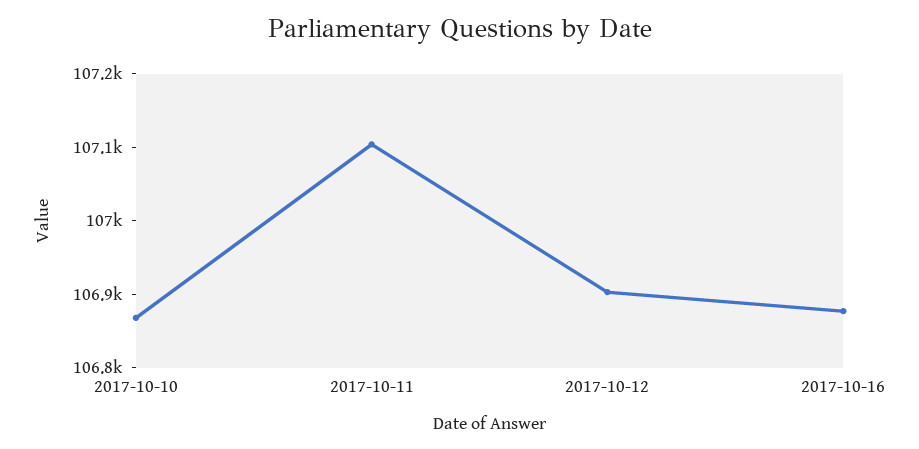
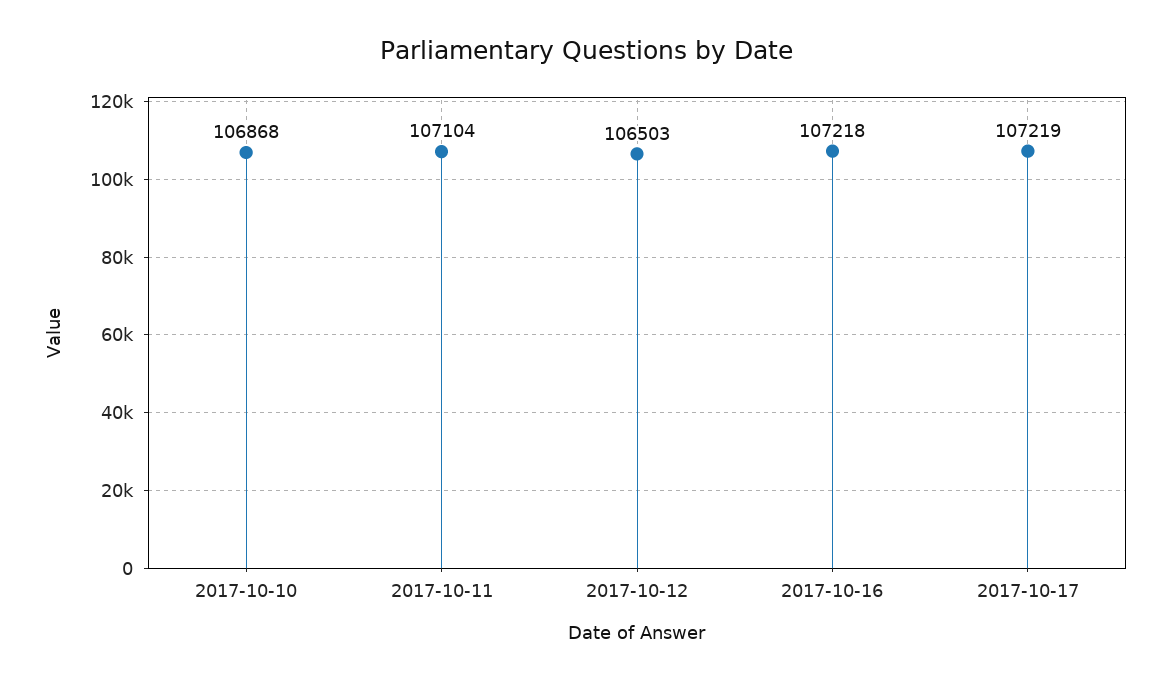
2017-10-12: 106900 -> 106503
2017-10-16: 106880 -> 107218
2017-10-17: none -> 107219

